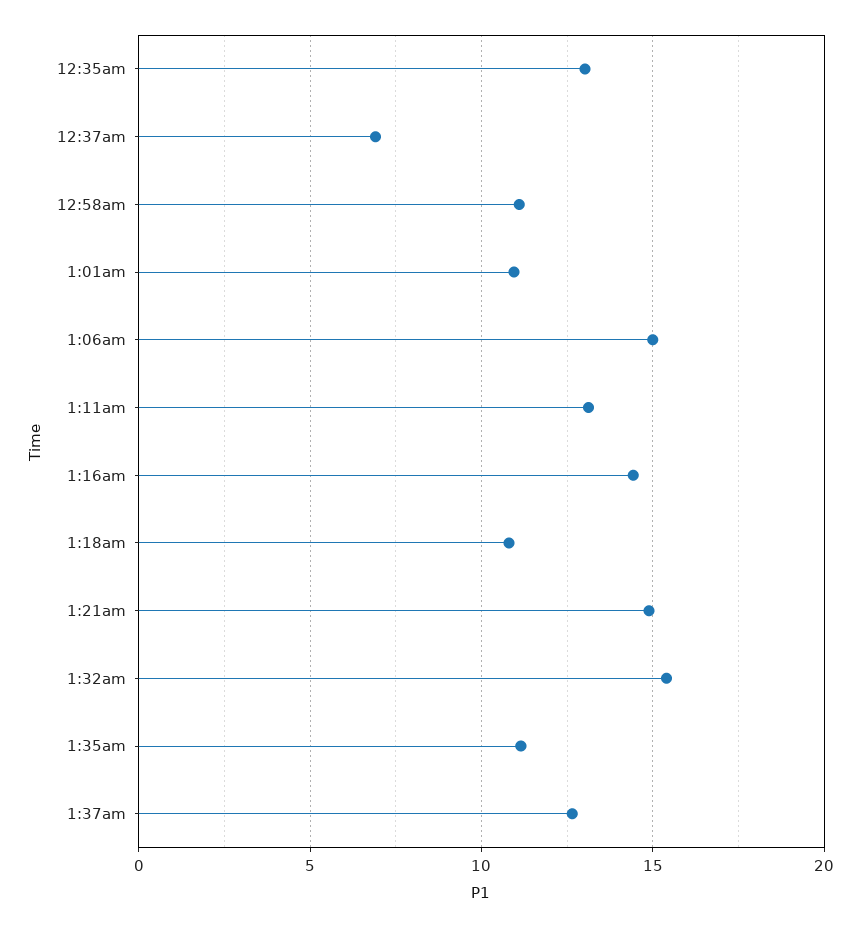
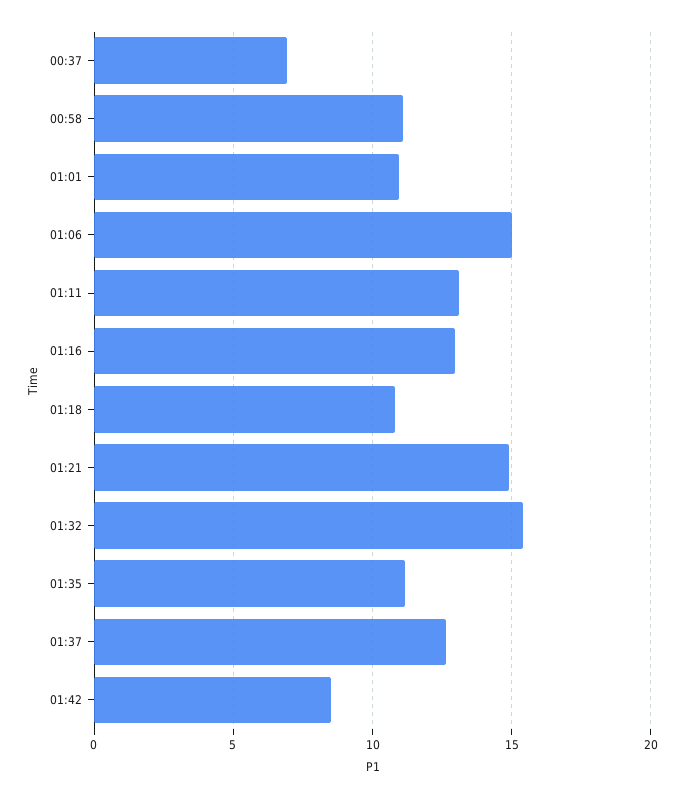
12:35am: 13 -> none
1:16am: 14.5 -> 13
01:42: none -> 8.5

